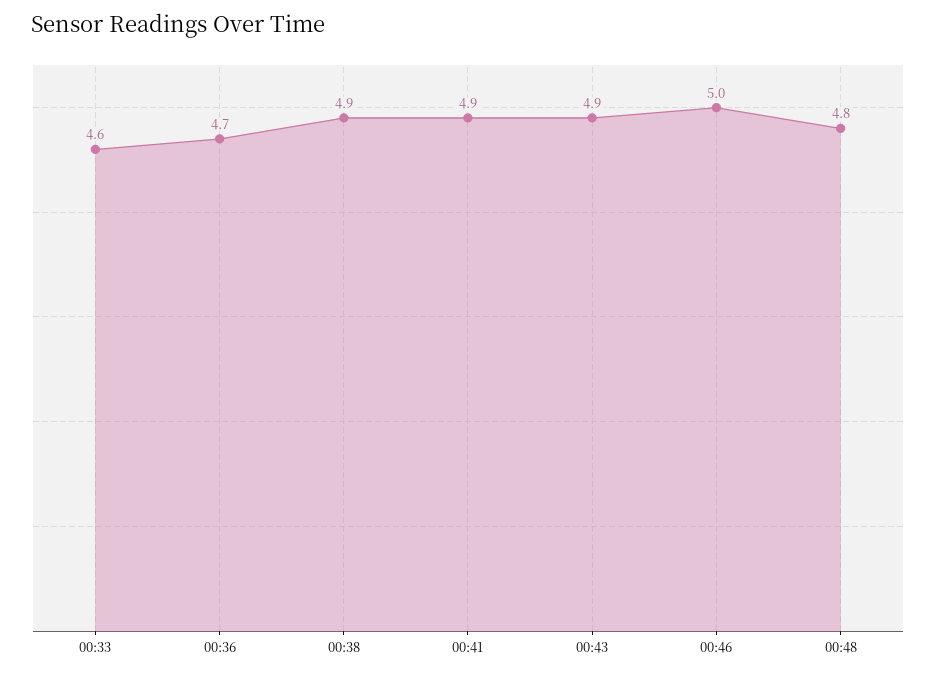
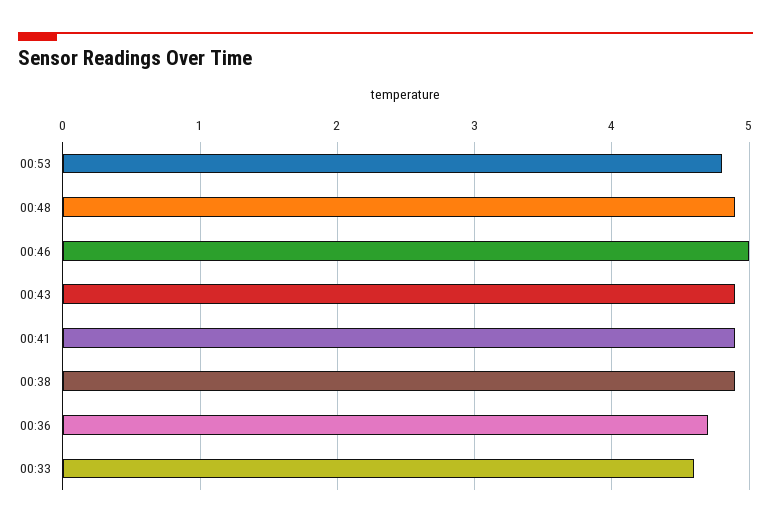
00:48: 4.8 -> 4.9
00:53: none -> 4.8

